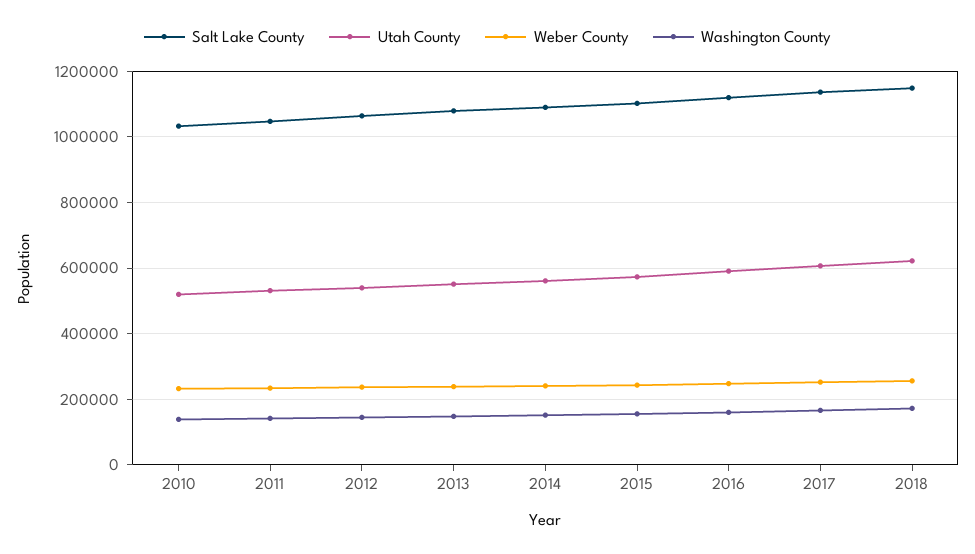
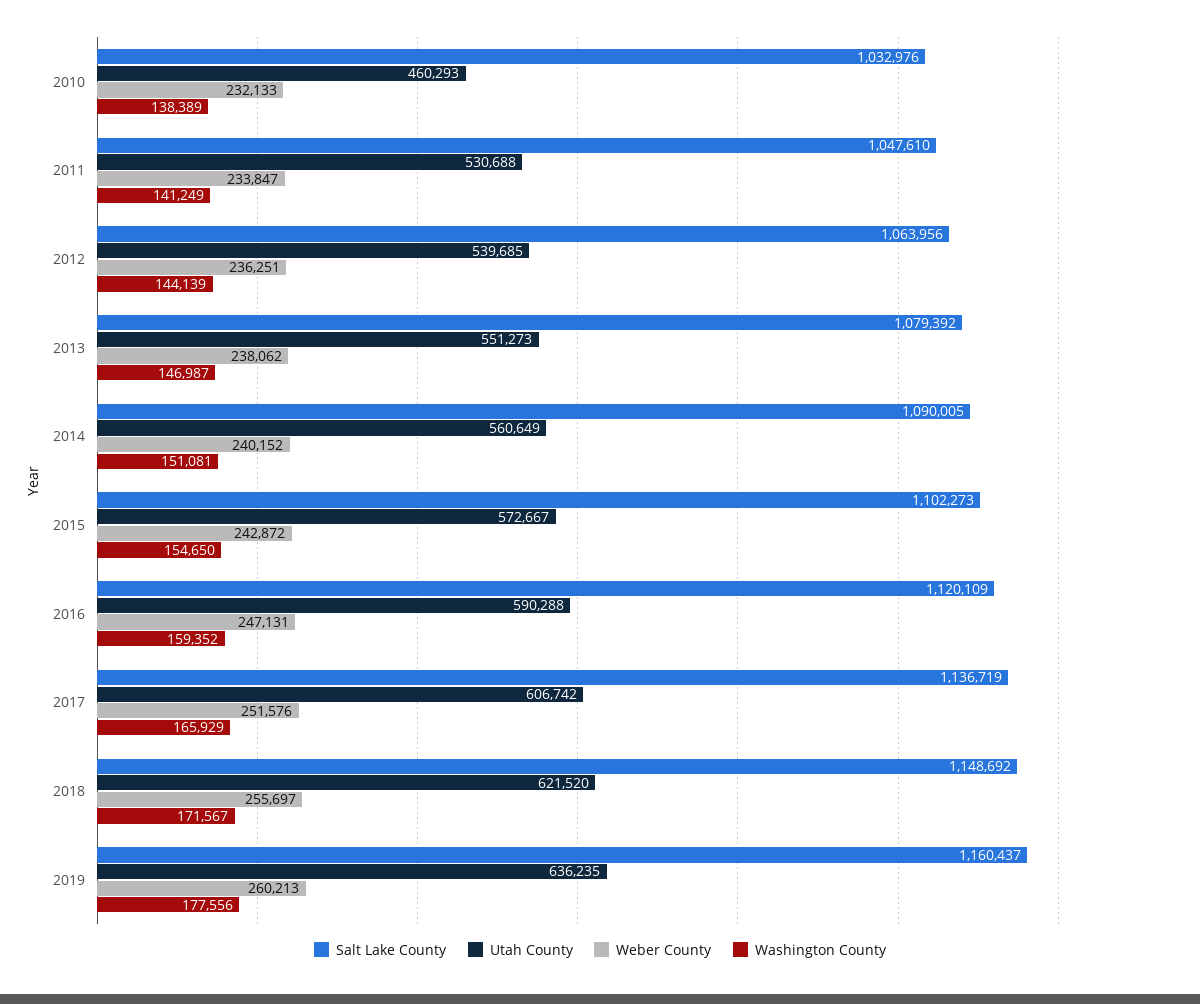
Utah County, 2010: 520000 -> 460293
Salt Lake County, 2019: none -> 1160437
Utah County, 2019: none -> 636235
Weber County, 2019: none -> 260213
Washington County, 2019: none -> 177556

